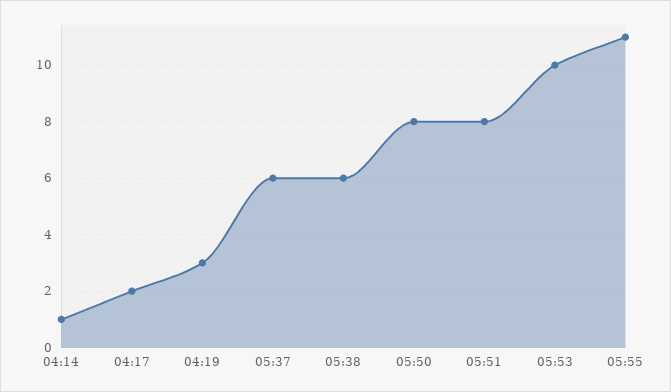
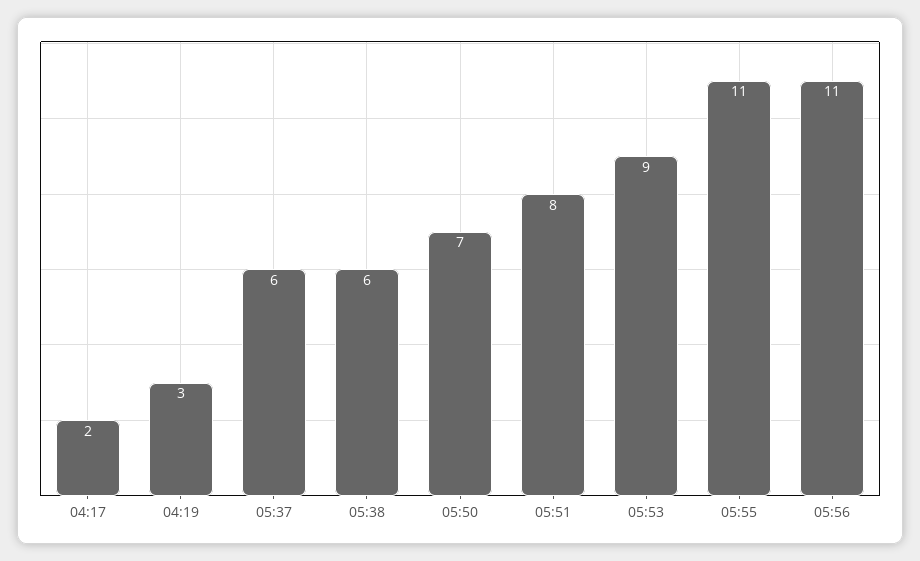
04:14: 1 -> none
05:50: 8 -> 7
05:53: 10 -> 9
05:56: none -> 11

